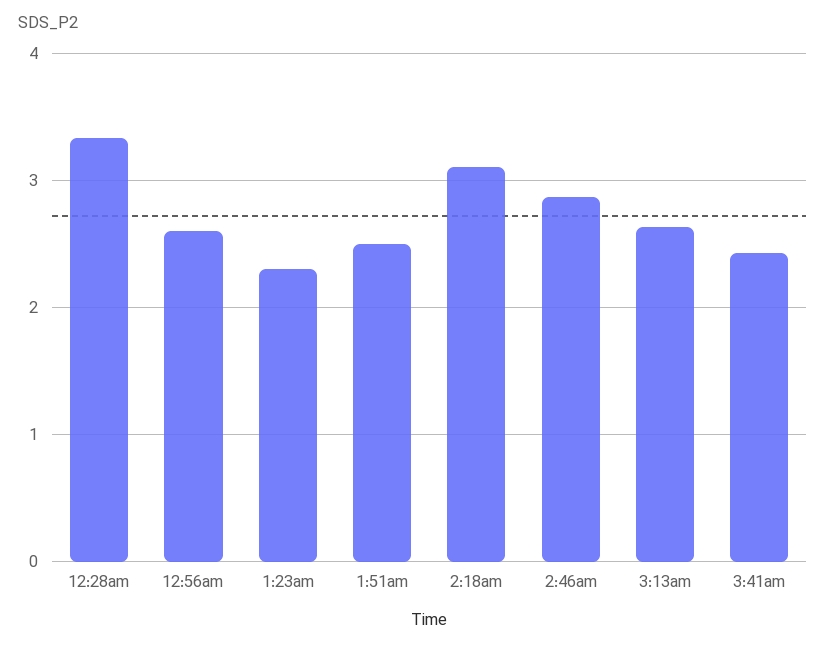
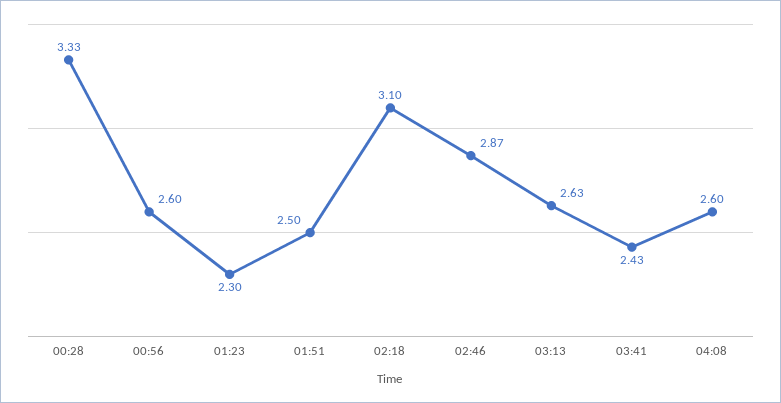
04:08: none -> 2.6

